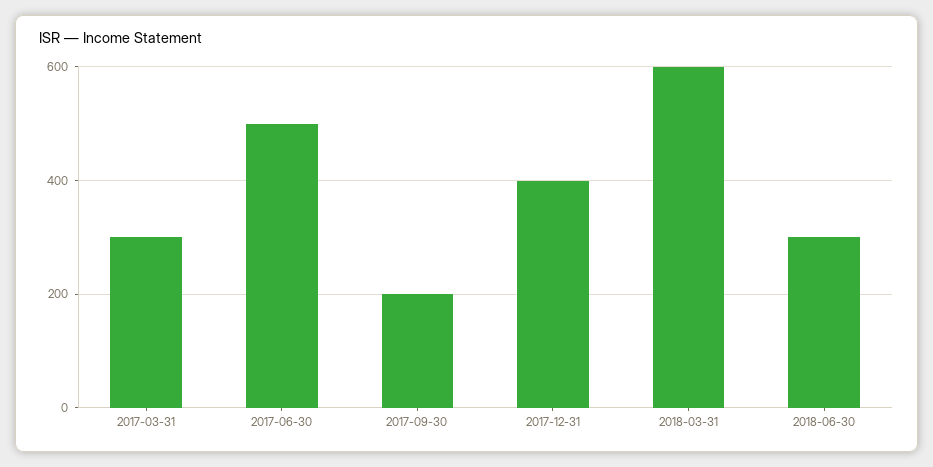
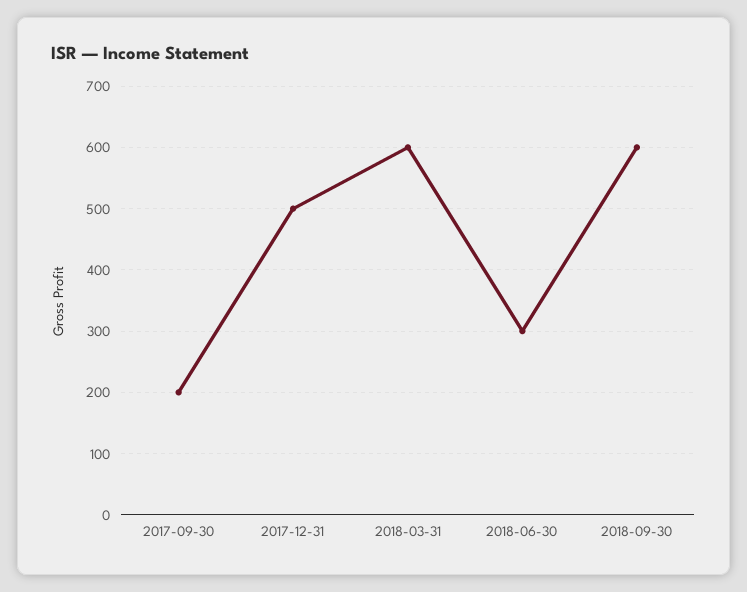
2017-03-31: 300 -> none
2017-06-30: 500 -> none
2017-12-31: 400 -> 500
2018-09-30: none -> 600

